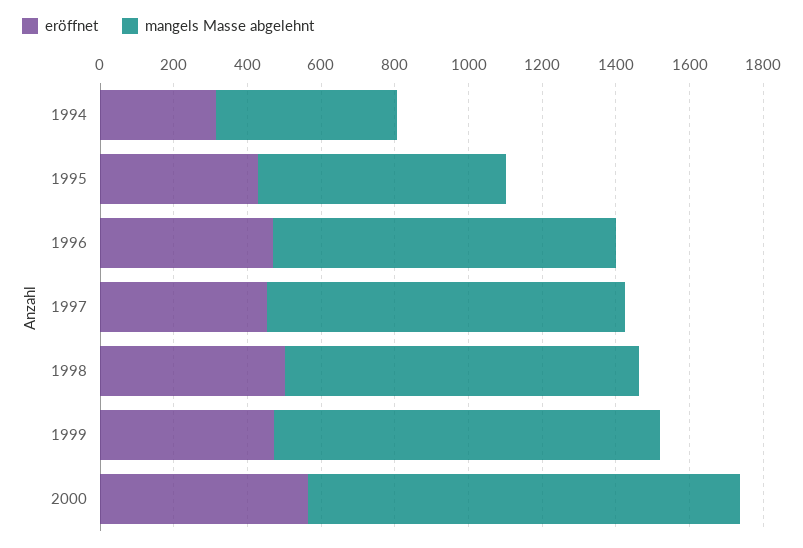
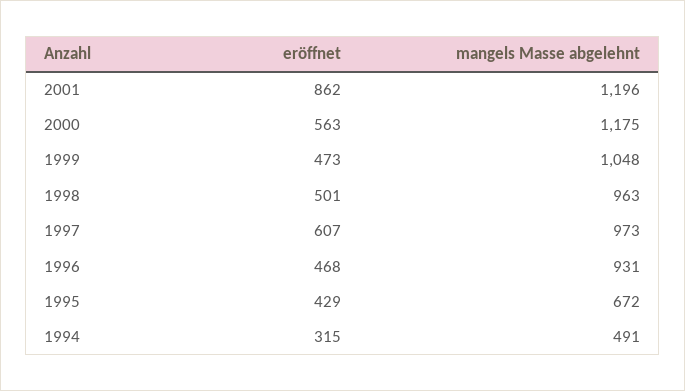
eröffnet, 1997: 450 -> 607
eröffnet, 2001: none -> 862
mangels Masse abgelehnt, 2001: none -> 1196

